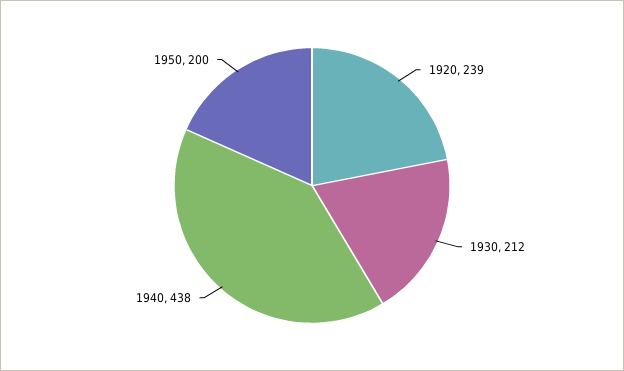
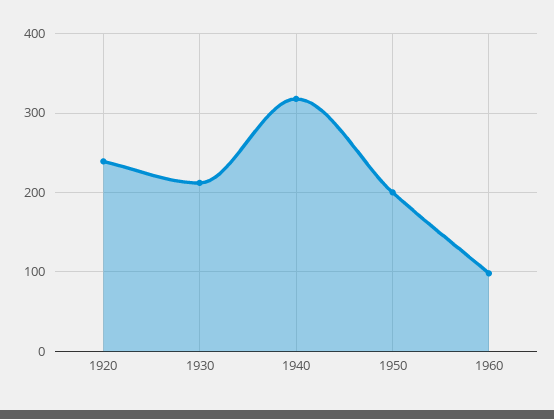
1940: 438 -> 320
1960: none -> 100

